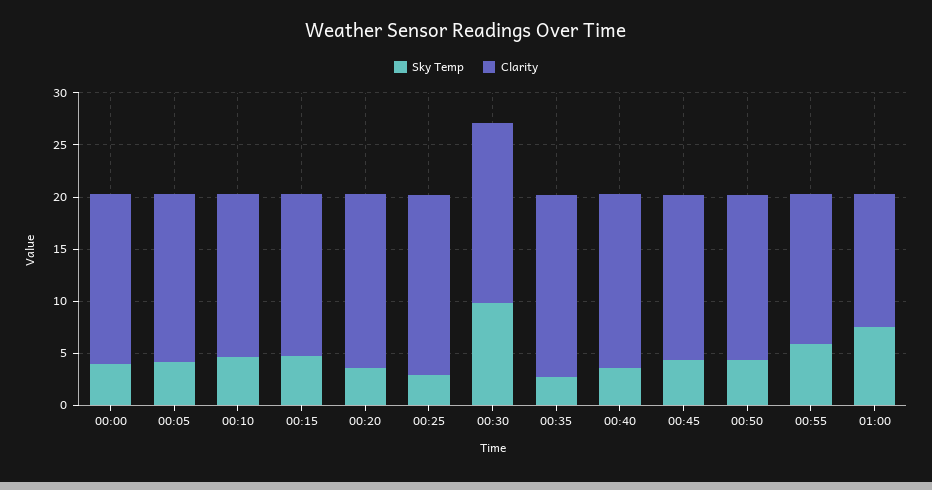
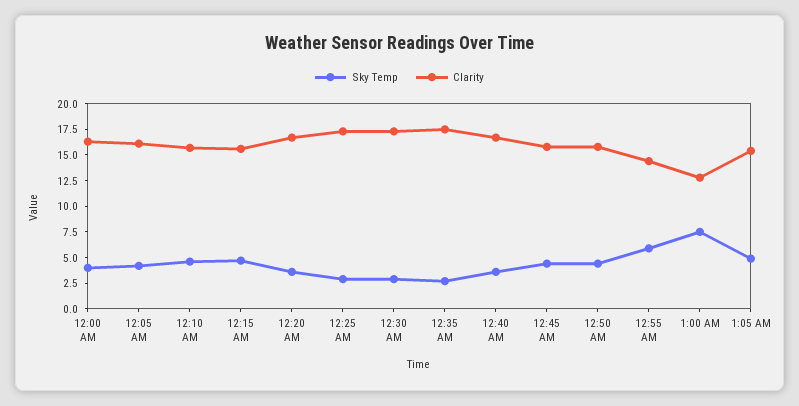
Sky Temp, 00:30: 10 -> 2.5
Sky Temp, 1:05 AM: none -> 5
Clarity, 1:05 AM: none -> 15

